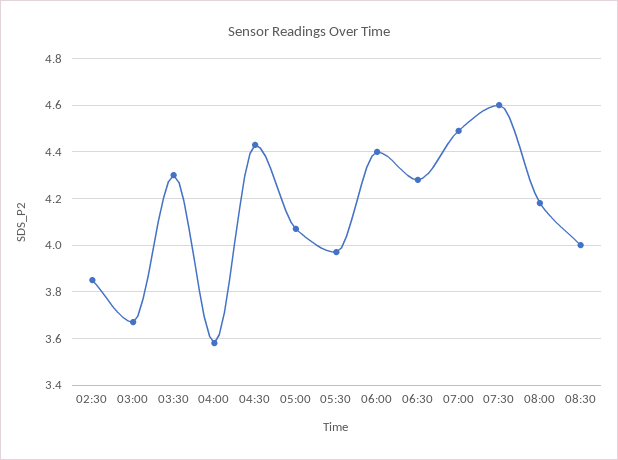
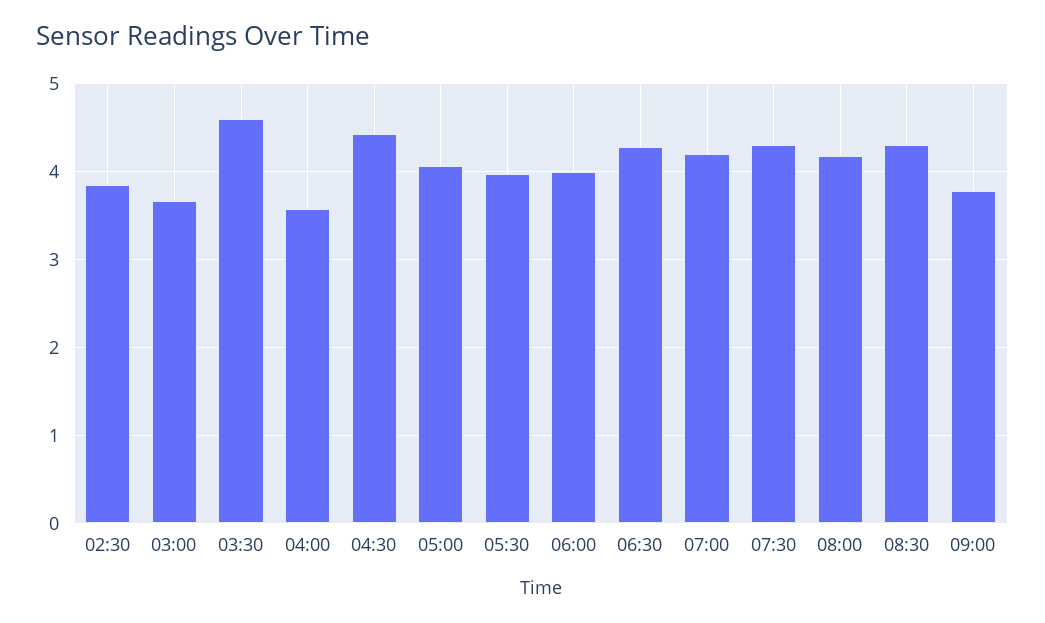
03:30: 4.3 -> 4.6
06:00: 4.4 -> 4
07:00: 4.5 -> 4.2
07:30: 4.6 -> 4.3
08:30: 4 -> 4.3
09:00: none -> 3.8

